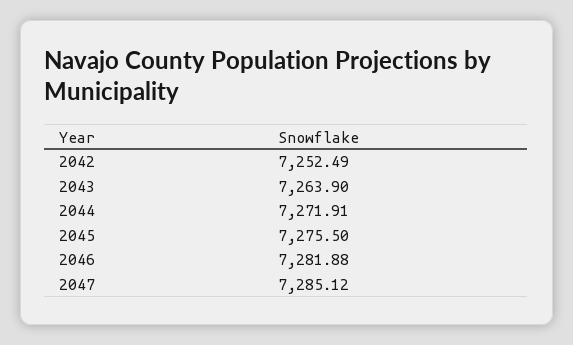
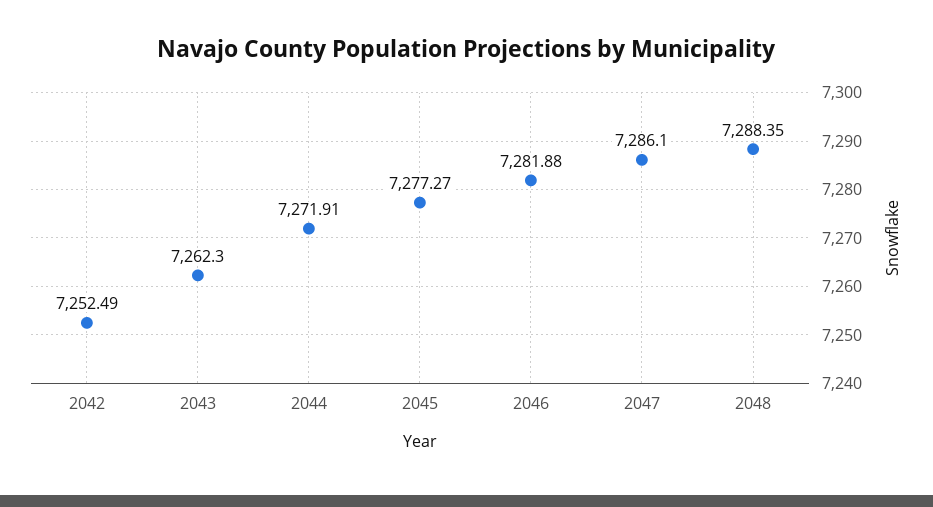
2043: 7263.9 -> 7262.3
2045: 7275.5 -> 7277.27
2047: 7285.12 -> 7286.1
2048: none -> 7288.35

